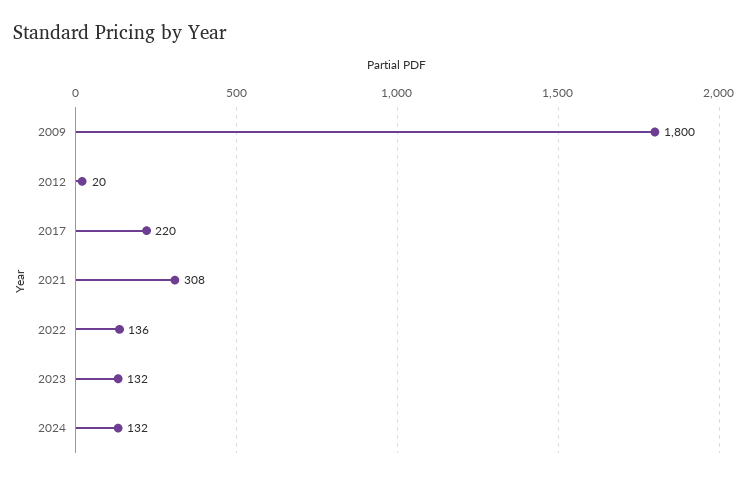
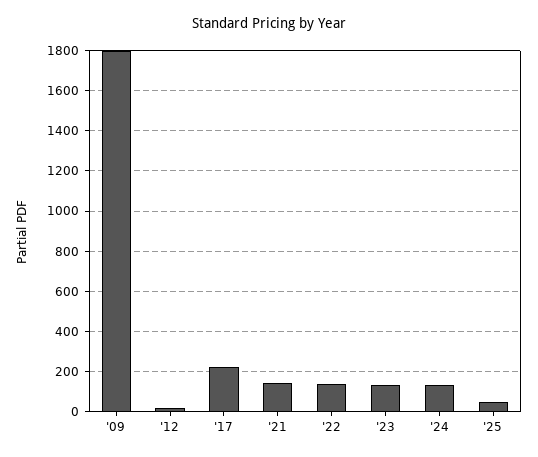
2021: 308 -> 150
'25: none -> 50

